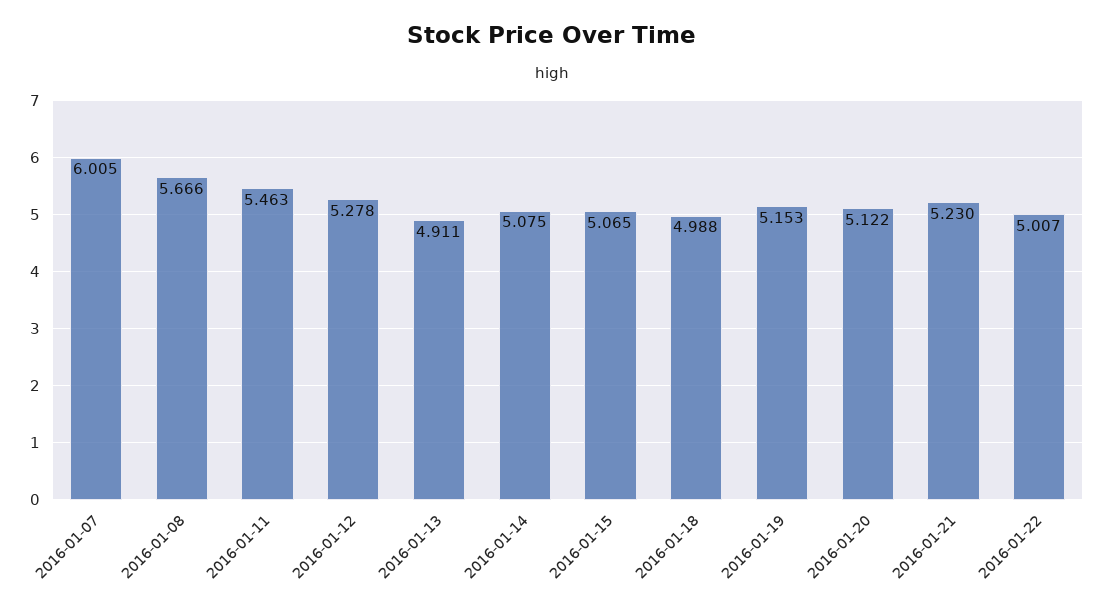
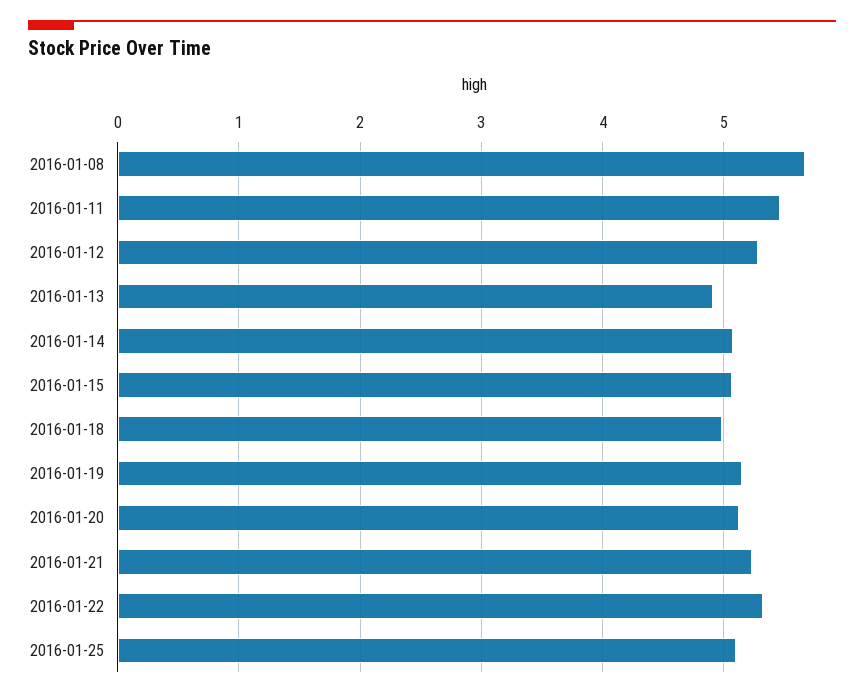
2016-01-07: 6.005 -> none
2016-01-22: 5.007 -> 5.3
2016-01-25: none -> 5.1

